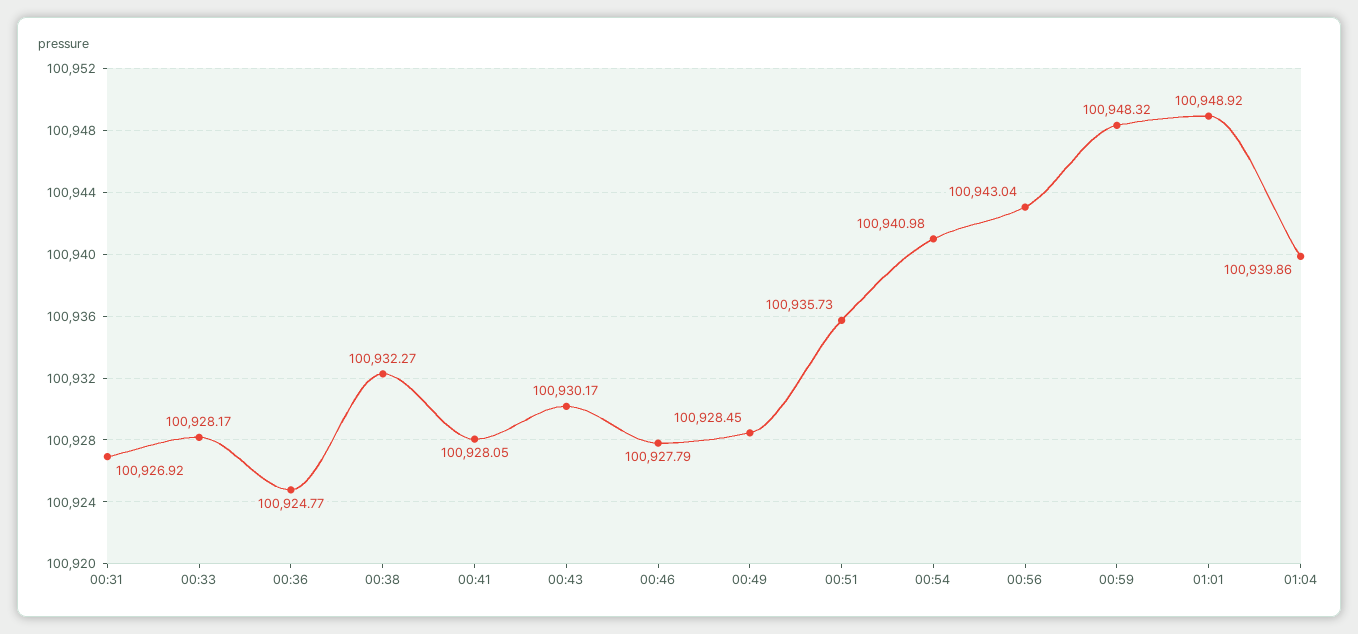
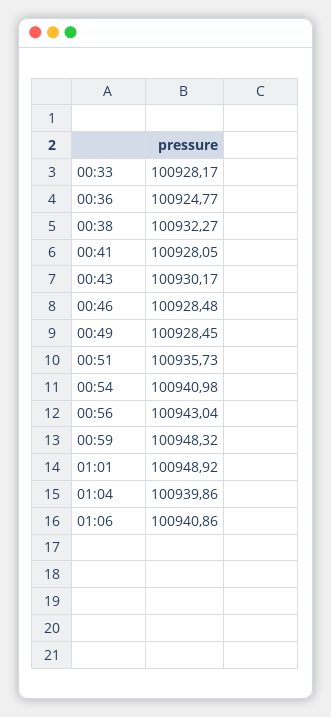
00:31: 100926.92 -> none
00:46: 100927.79 -> 100928.48
01:06: none -> 100940.86

